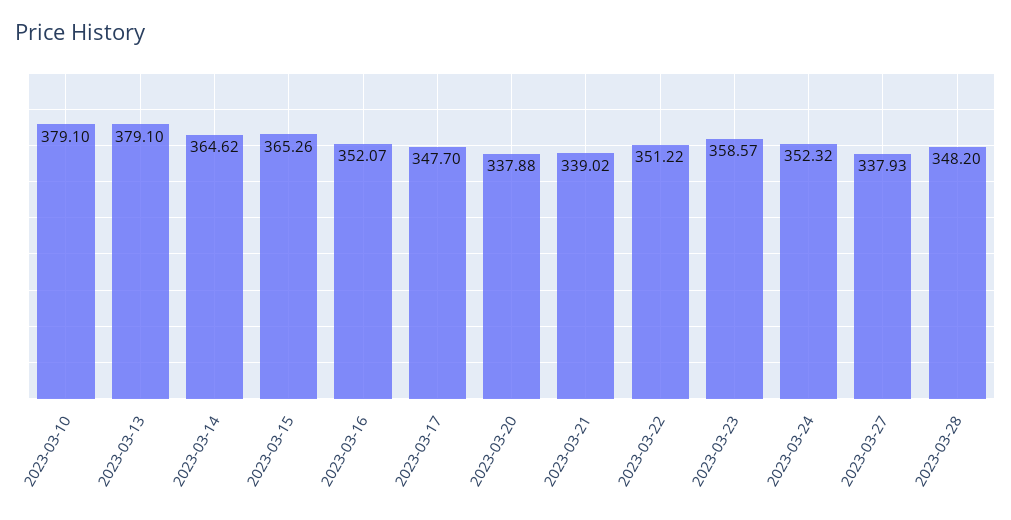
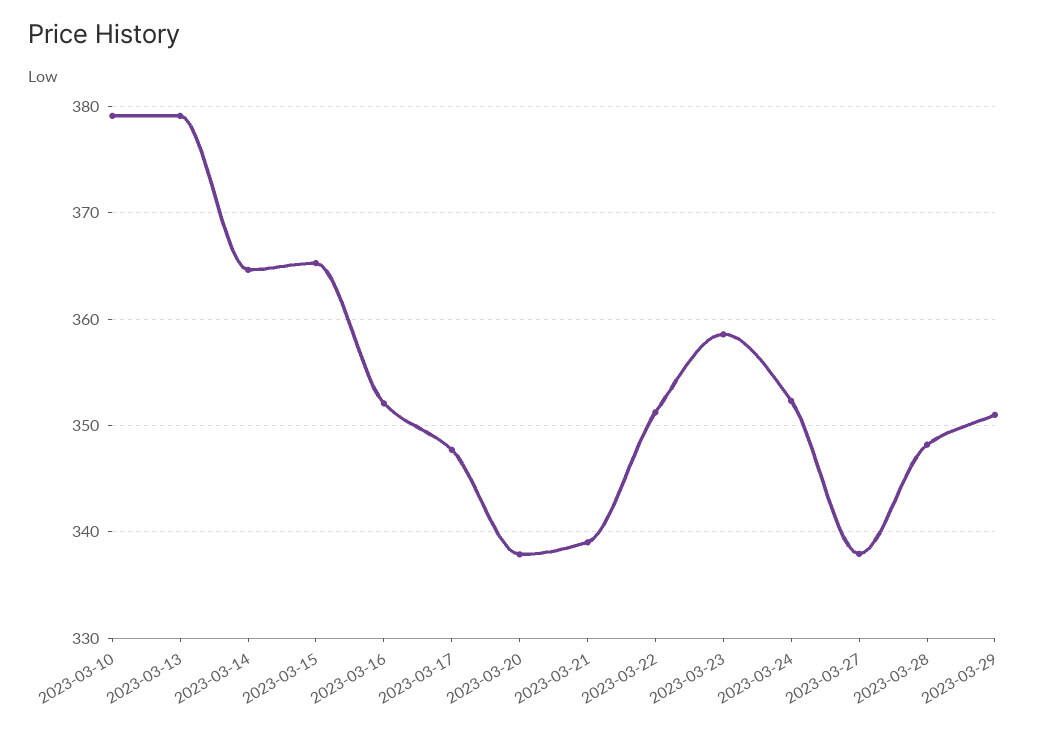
2023-03-29: none -> 351

